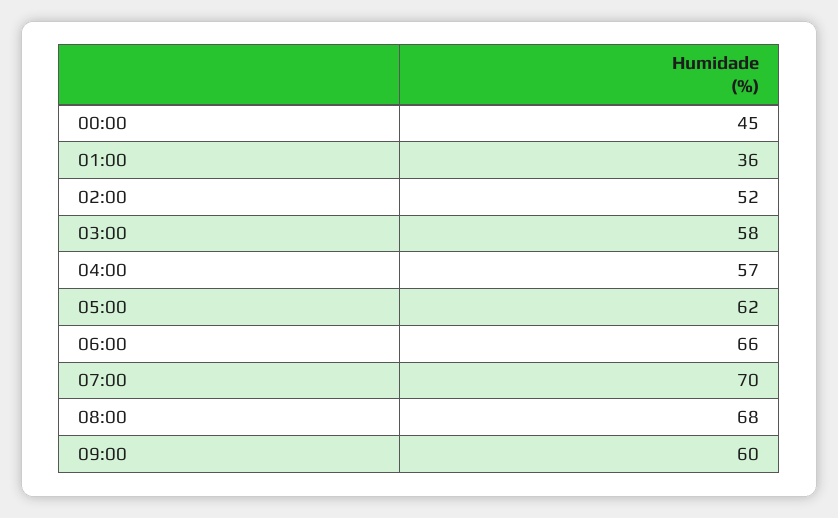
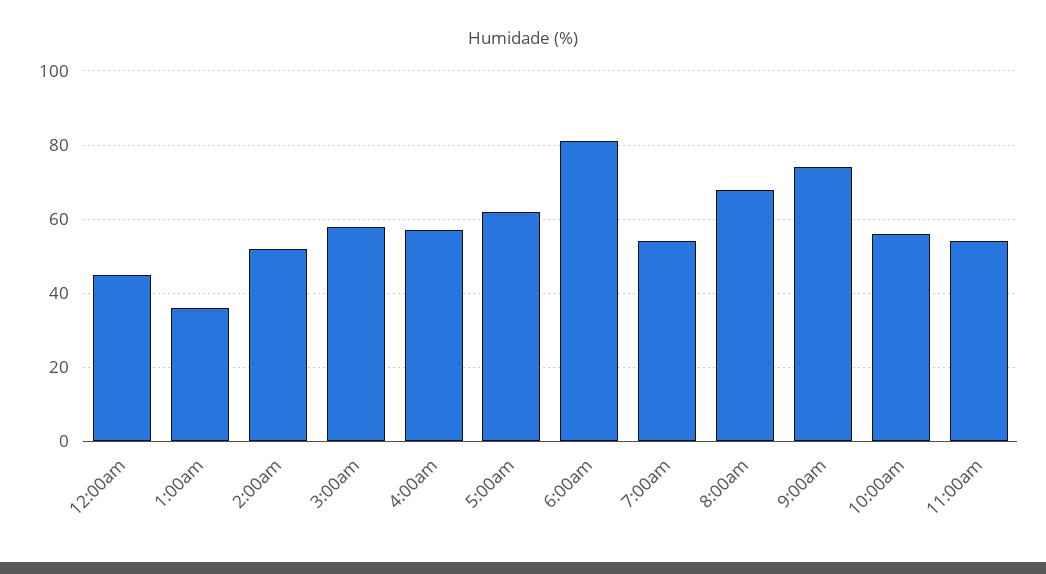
06:00: 66 -> 80
07:00: 70 -> 55
09:00: 60 -> 75
10:00am: none -> 55
11:00am: none -> 55

